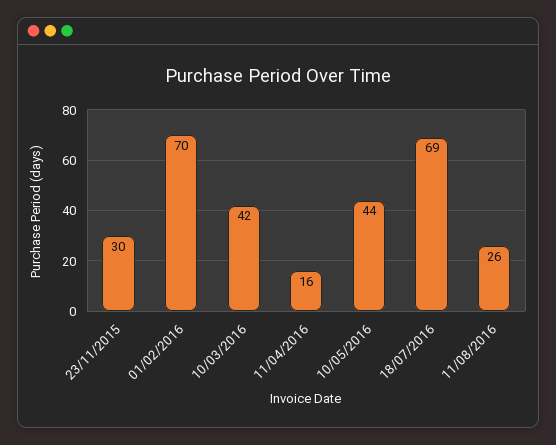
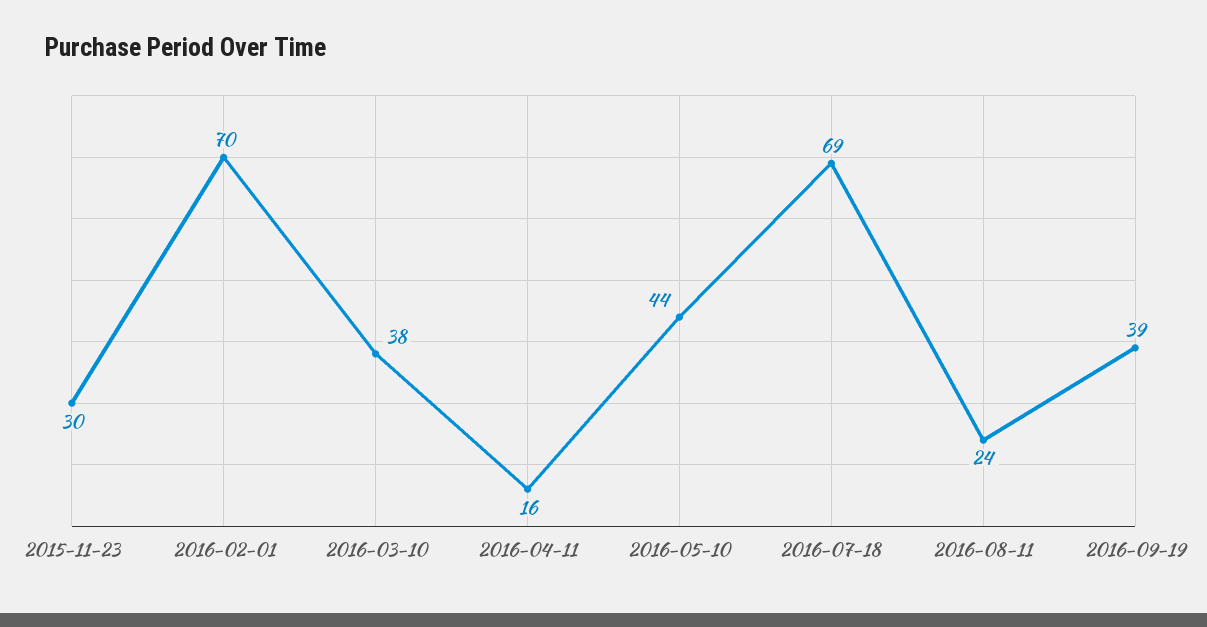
10/03/2016: 42 -> 38
11/08/2016: 26 -> 24
2016-09-19: none -> 39

